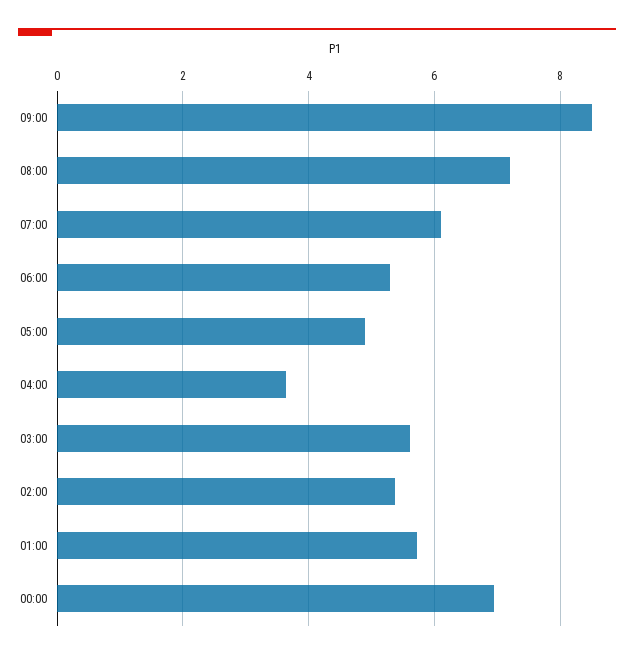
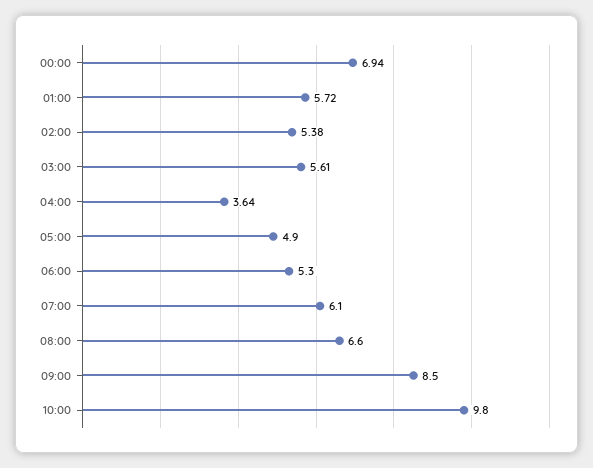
08:00: 7.2 -> 6.6
10:00: none -> 9.8

